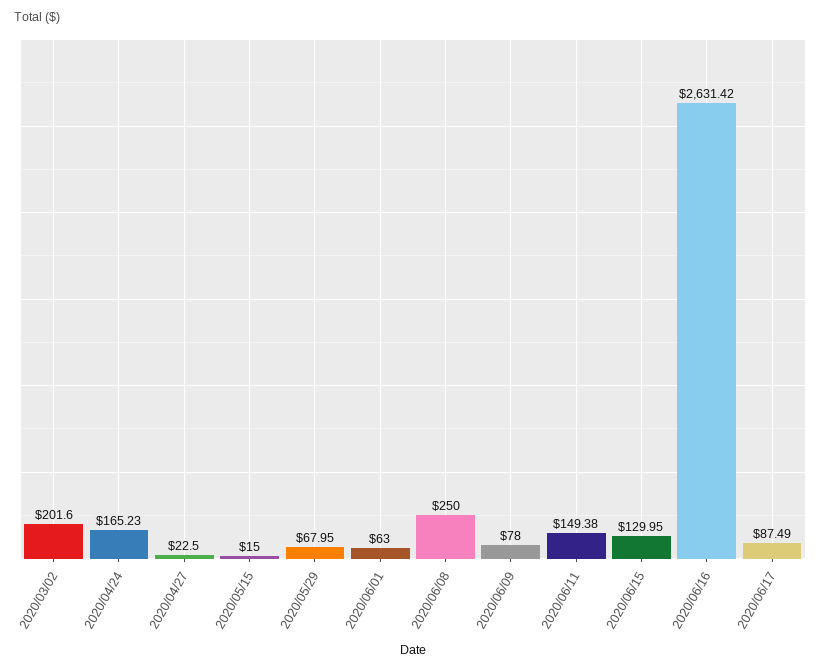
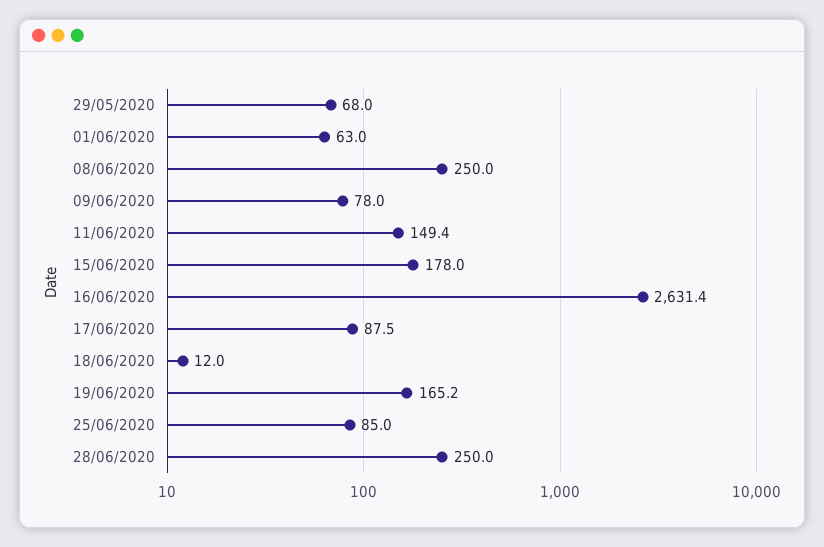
2020/03/02: 201.6 -> none
2020/04/24: 165.23 -> none
2020/04/27: 22.5 -> none
2020/05/15: 15 -> none
2020/06/15: 129.95 -> 178
18/06/2020: none -> 12
19/06/2020: none -> 165.2
25/06/2020: none -> 85
28/06/2020: none -> 250

